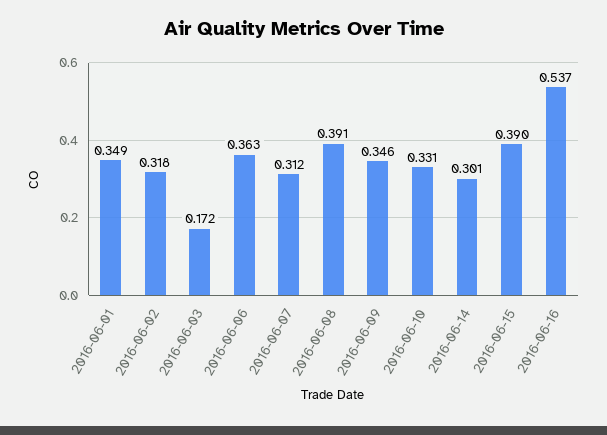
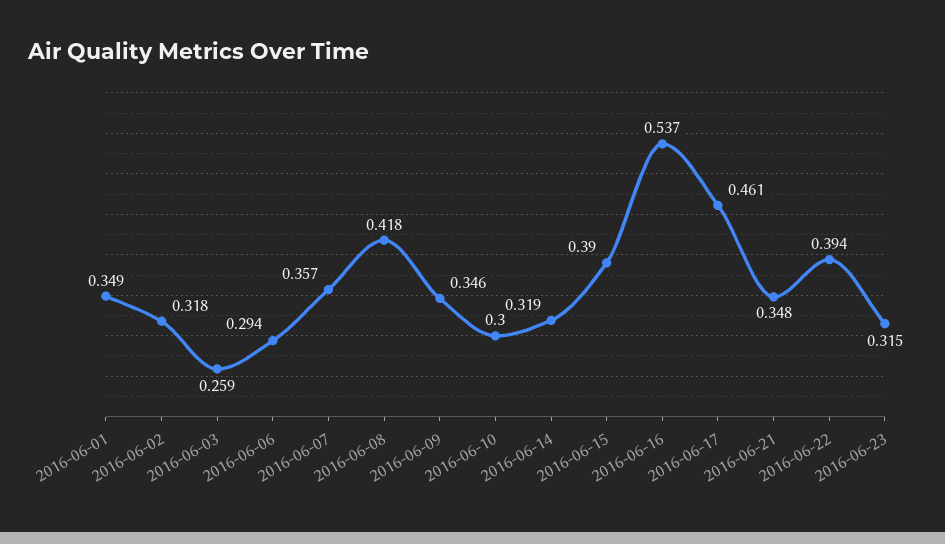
2016-06-03: 0.172 -> 0.259
2016-06-06: 0.363 -> 0.294
2016-06-07: 0.312 -> 0.357
2016-06-08: 0.391 -> 0.418
2016-06-10: 0.331 -> 0.3
2016-06-14: 0.301 -> 0.319
2016-06-17: none -> 0.461
2016-06-21: none -> 0.348
2016-06-22: none -> 0.394
2016-06-23: none -> 0.315

